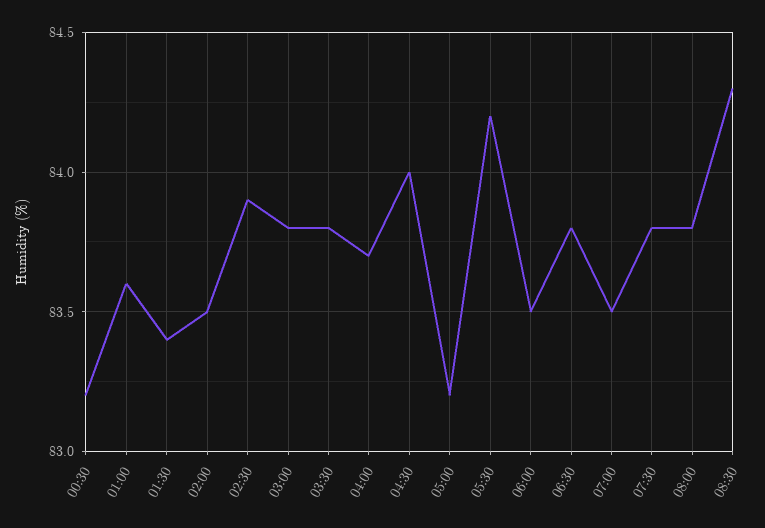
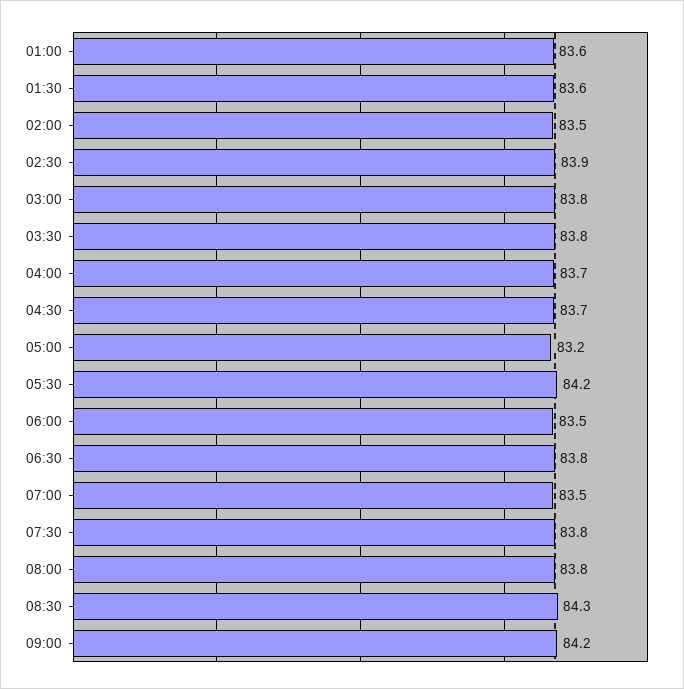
00:30: 83.2 -> none
01:30: 83.4 -> 83.6
04:30: 84 -> 83.7
09:00: none -> 84.2

